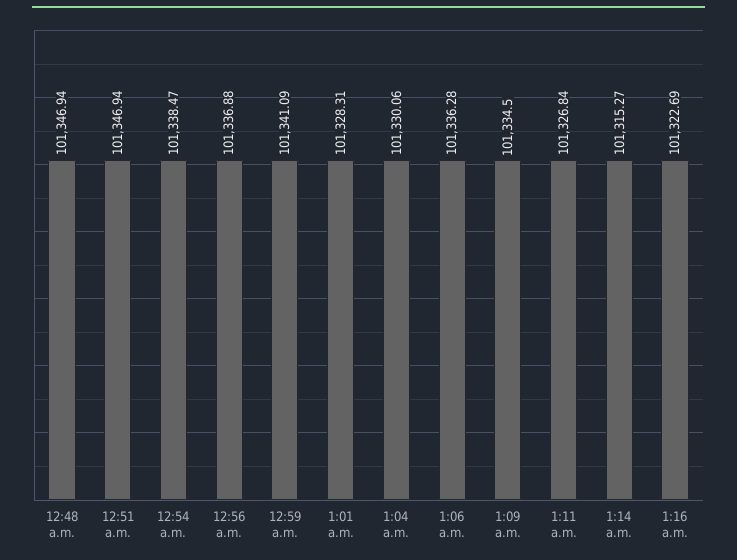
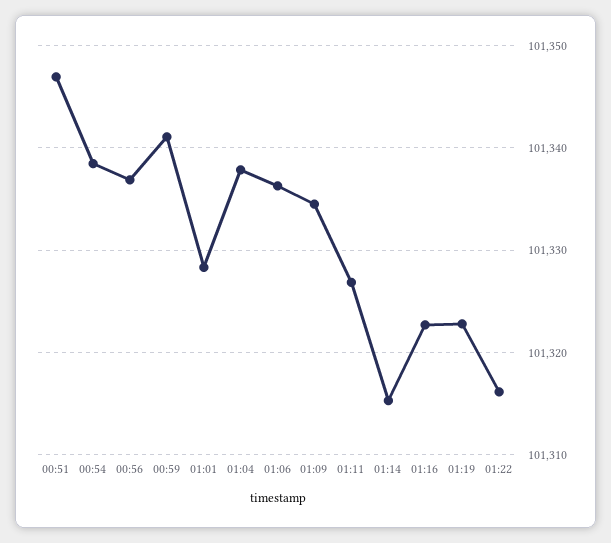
12:48 a.m.: 101346.94 -> none
1:04 a.m.: 101330.06 -> 101338
01:19: none -> 101323
01:22: none -> 101316

